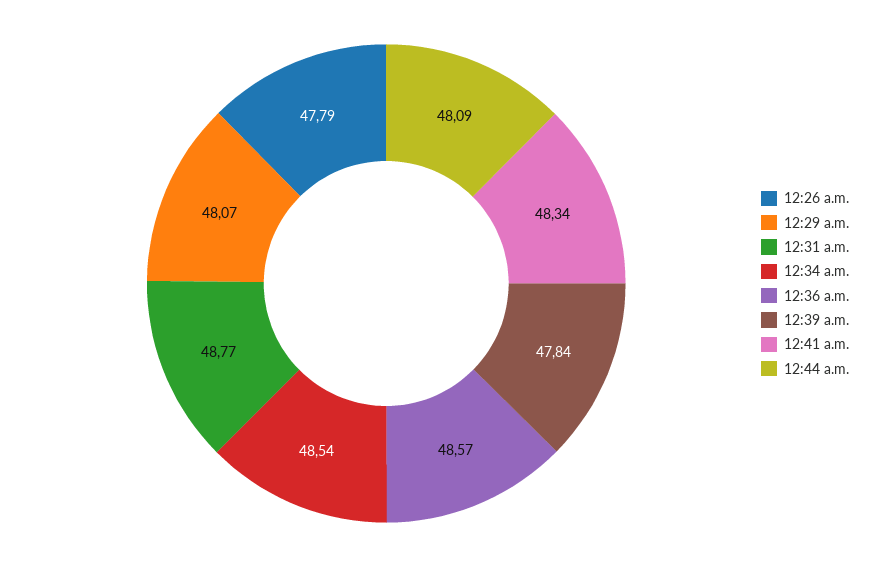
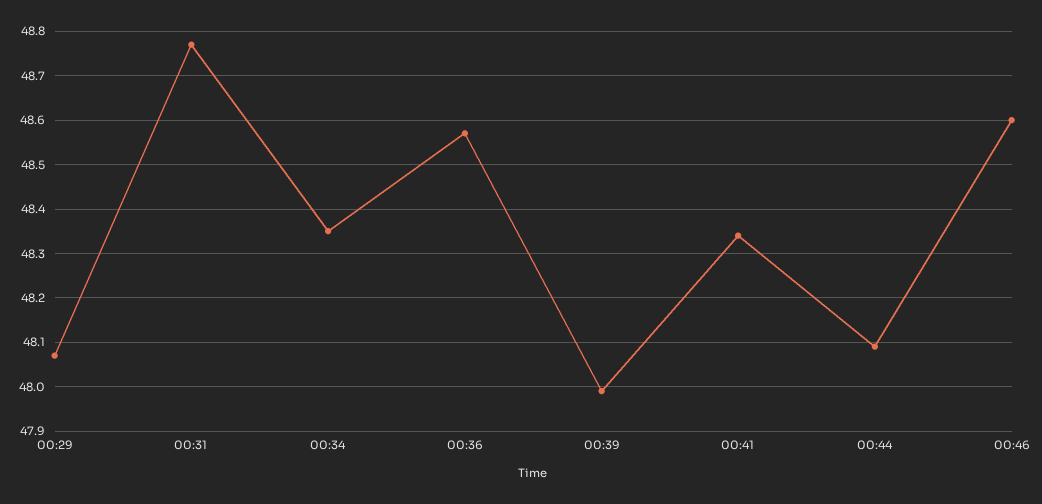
12:26 a.m.: 47.79 -> none
12:34 a.m.: 48.54 -> 48.35
12:39 a.m.: 47.84 -> 48
00:46: none -> 48.6

